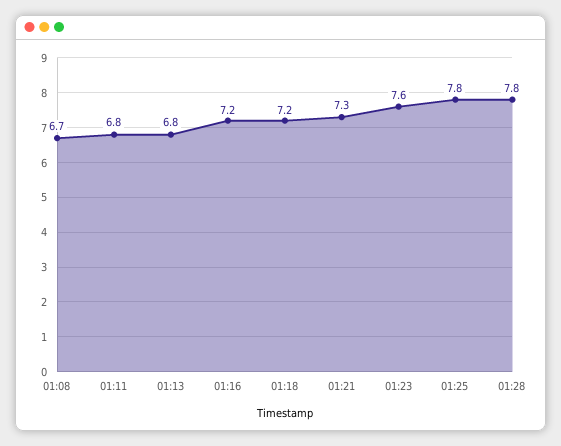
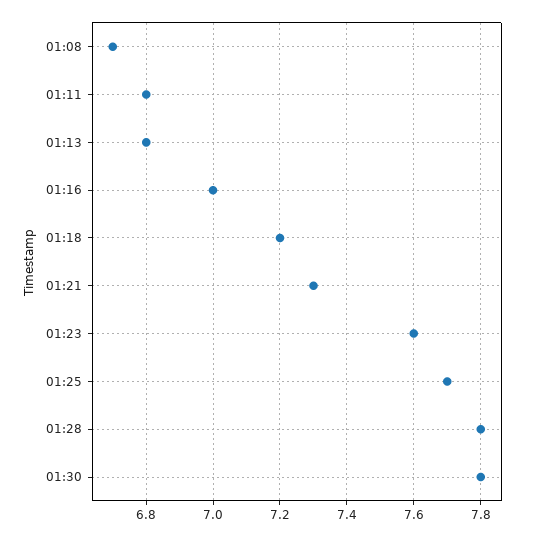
01:16: 7.2 -> 7
01:25: 7.8 -> 7.7
01:30: none -> 7.8

